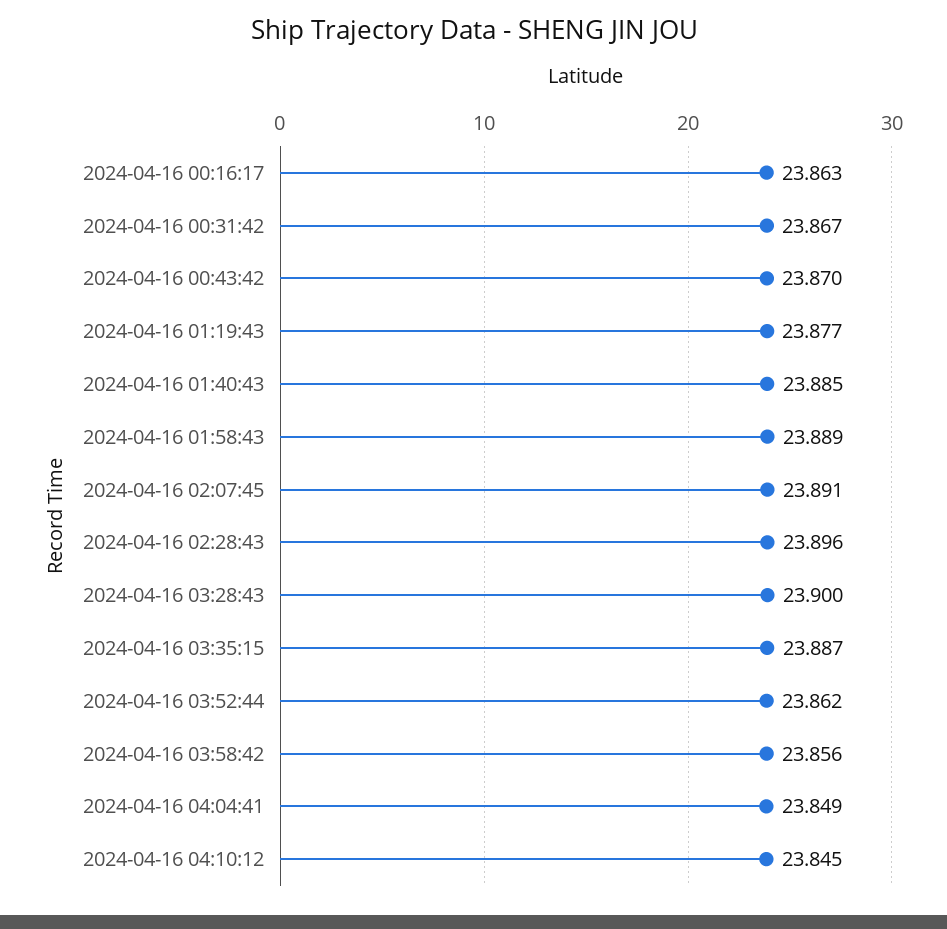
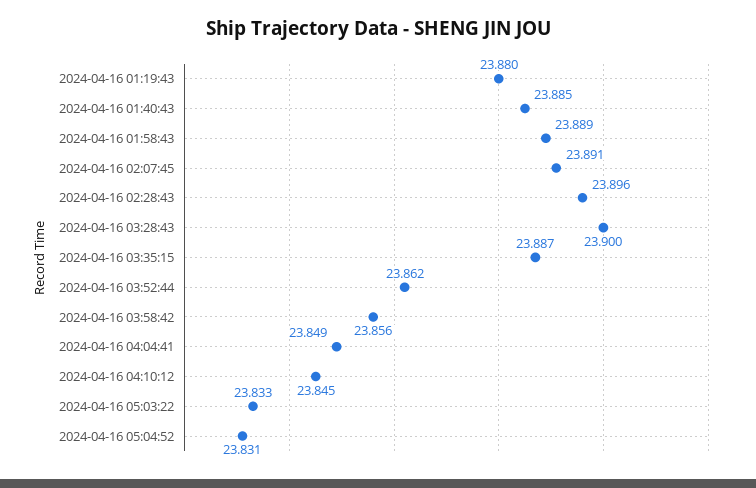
2024-04-16 00:16:17: 23.863 -> none
2024-04-16 00:31:42: 23.867 -> none
2024-04-16 00:43:42: 23.87 -> none
2024-04-16 01:19:43: 23.877 -> 23.88
2024-04-16 05:03:22: none -> 23.833
2024-04-16 05:04:52: none -> 23.831

